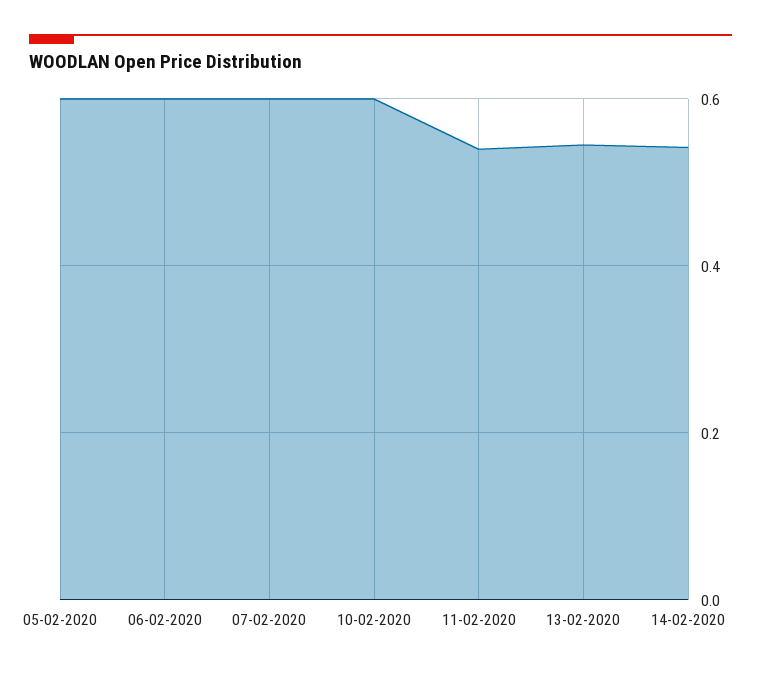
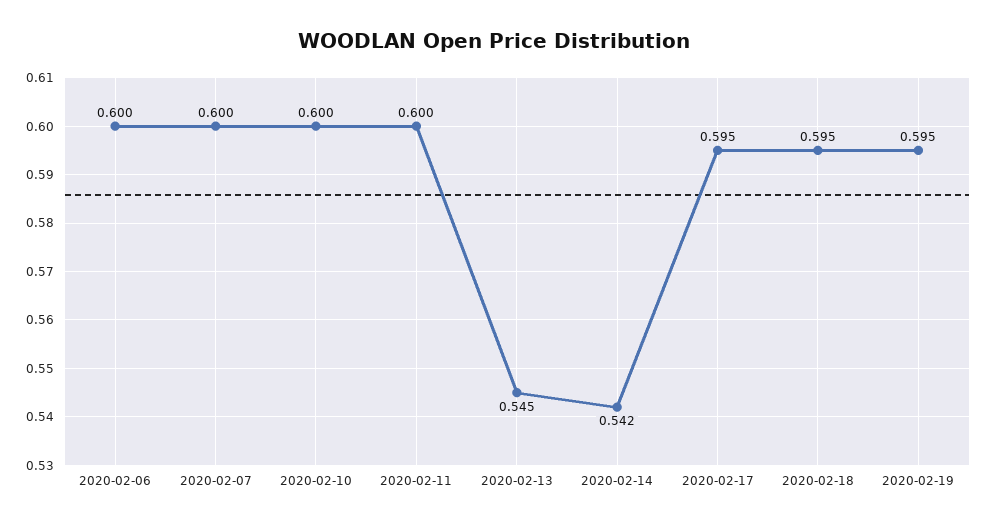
05-02-2020: 0.6 -> none
11-02-2020: 0.54 -> 0.6
2020-02-17: none -> 0.595
2020-02-18: none -> 0.595
2020-02-19: none -> 0.595

